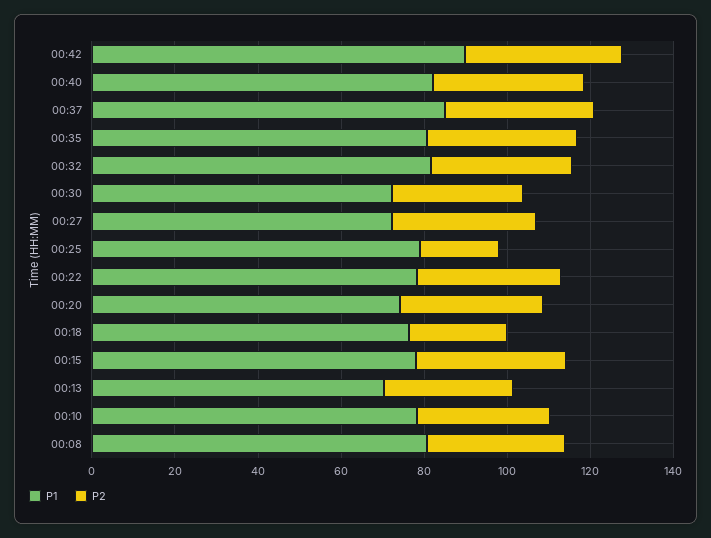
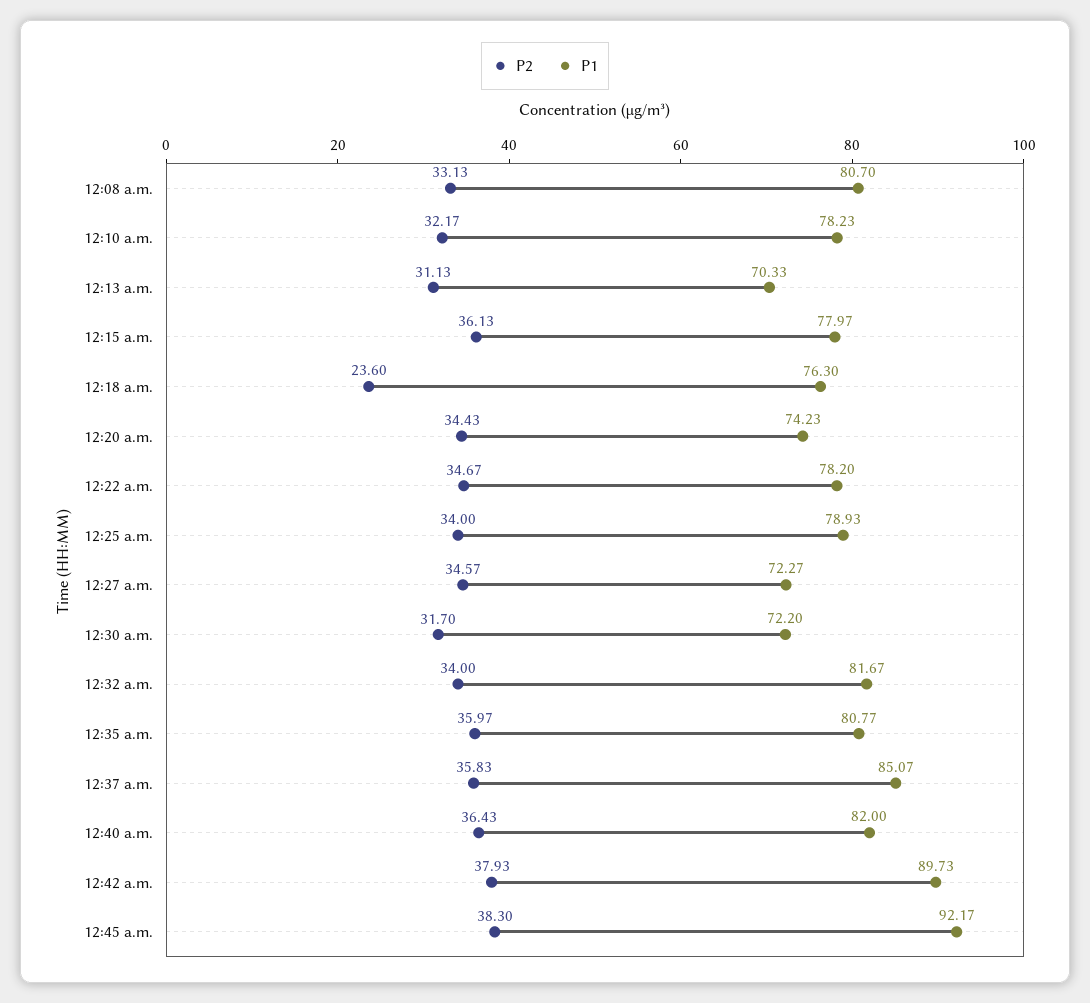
P2, 00:25: 20 -> 34
P2, 12:45 a.m.: none -> 38.3
P1, 12:45 a.m.: none -> 92.17

